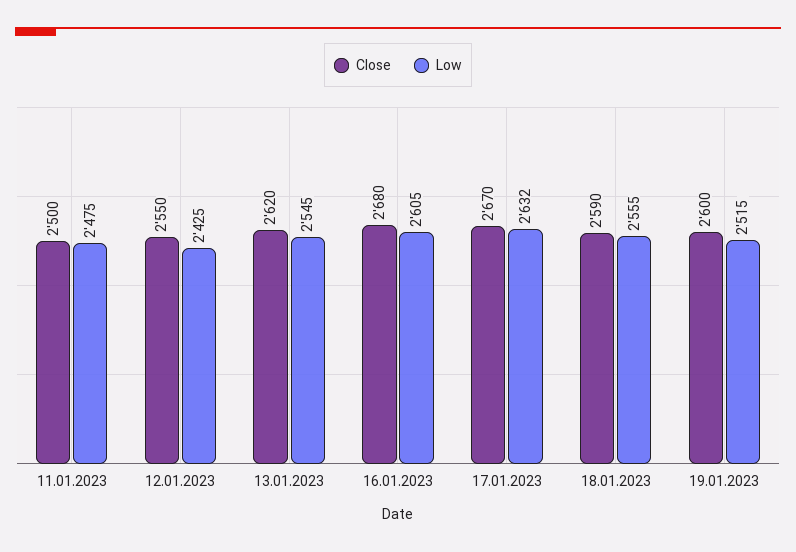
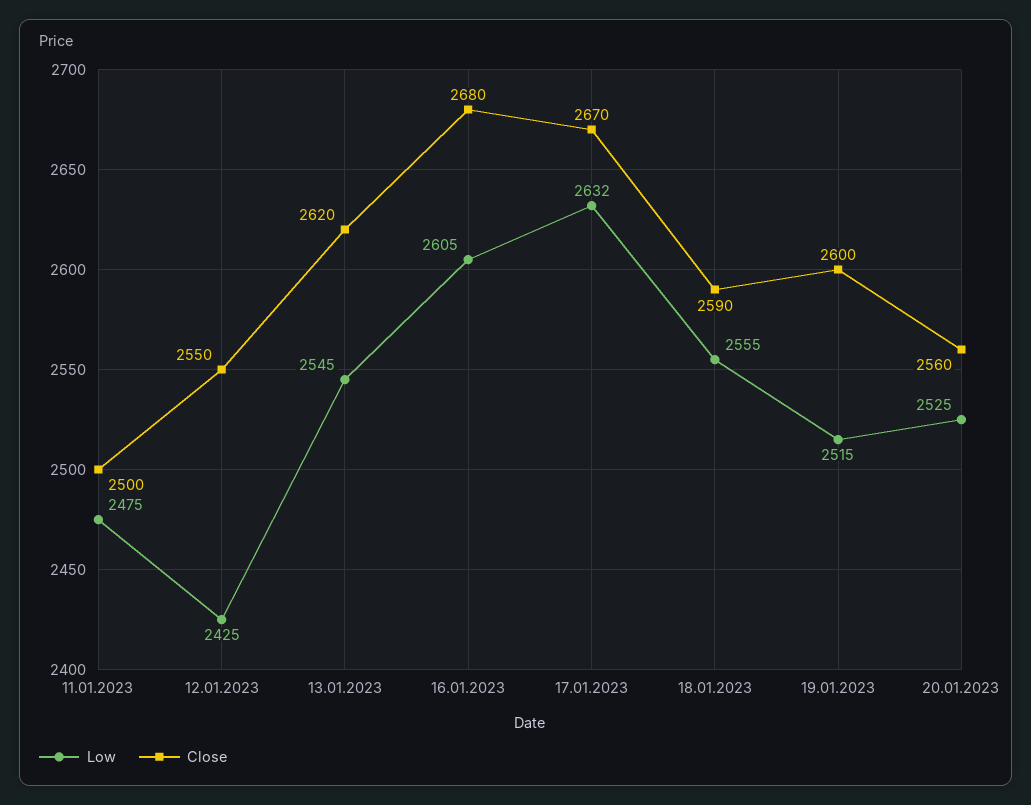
Low, 20.01.2023: none -> 2525
Close, 20.01.2023: none -> 2560

